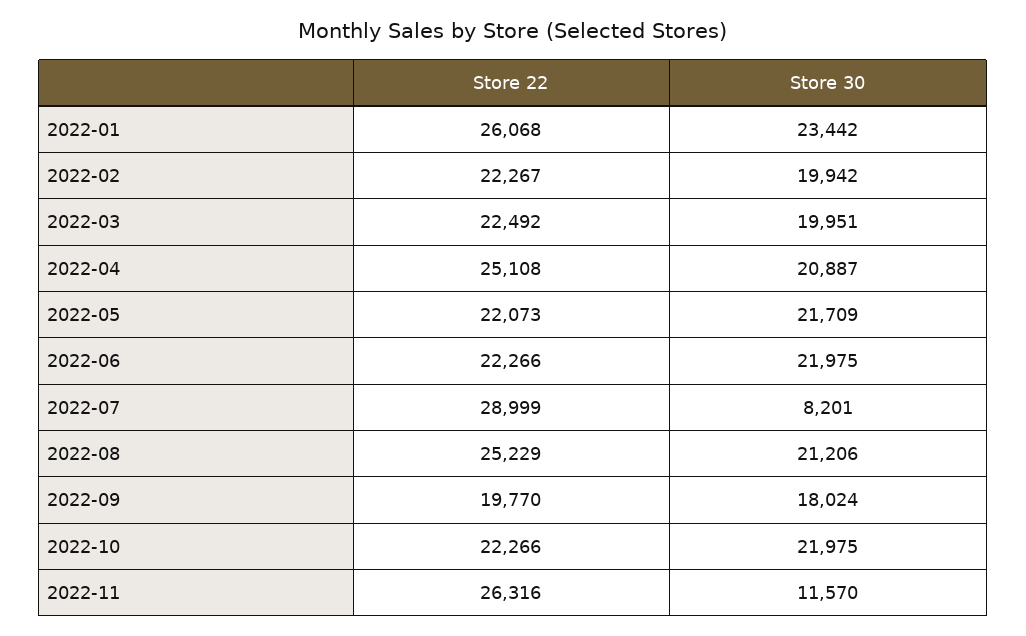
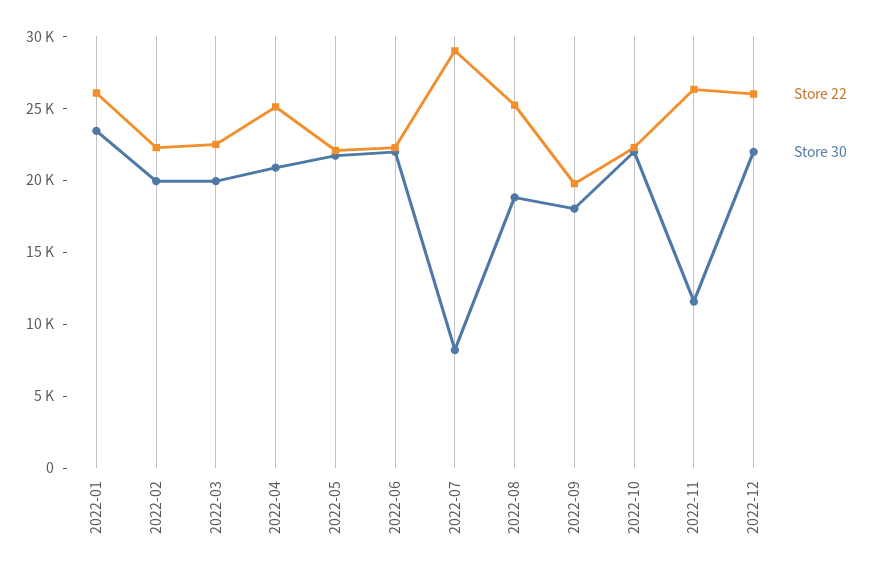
Store 30, 2022-08: 21206 -> 19000
Store 22, 2022-12: none -> 26000
Store 30, 2022-12: none -> 22000

